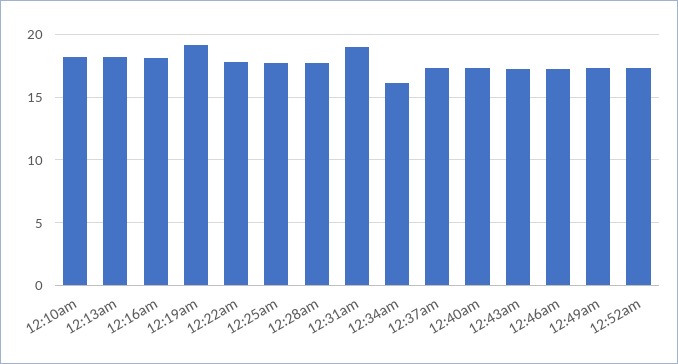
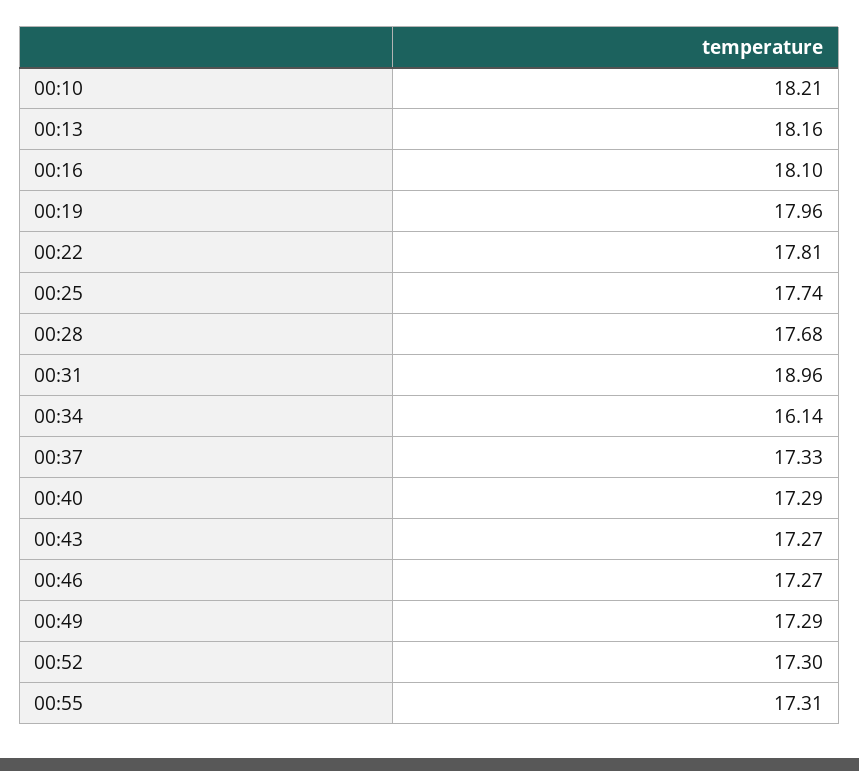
12:19am: 19 -> 17.96
00:55: none -> 17.31

